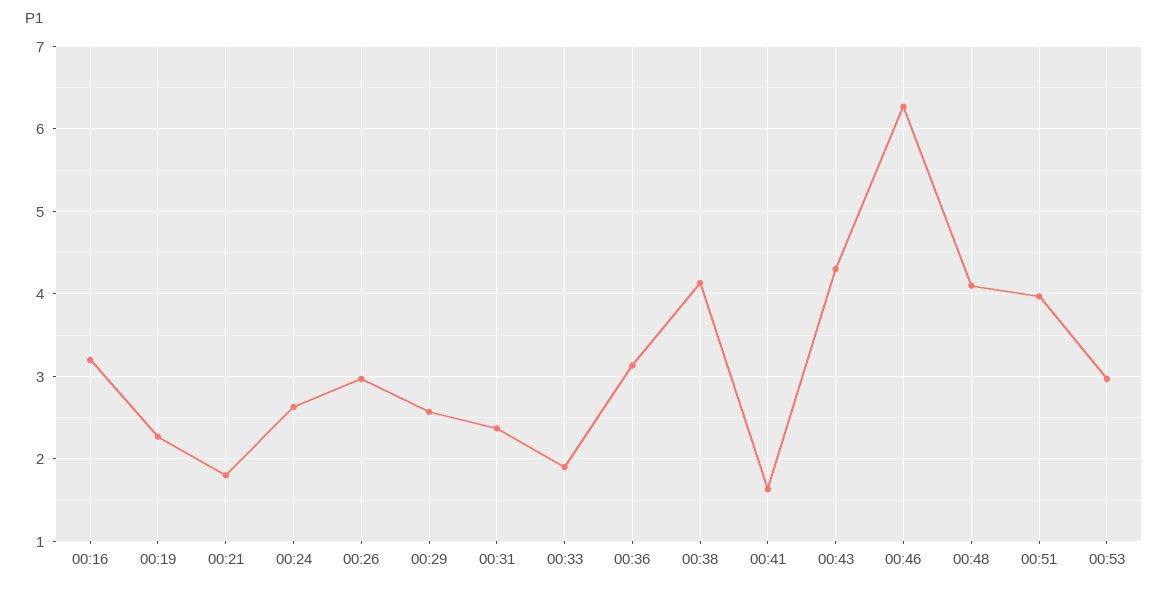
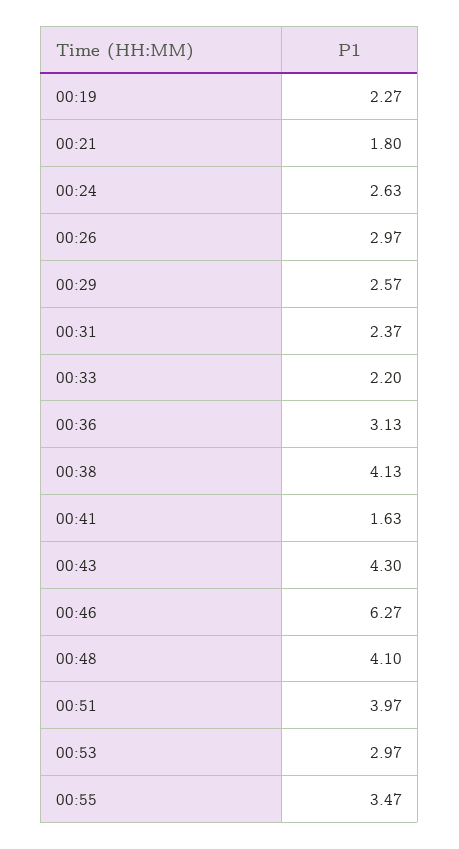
00:16: 3.2 -> none
00:33: 1.9 -> 2.2
00:55: none -> 3.47

